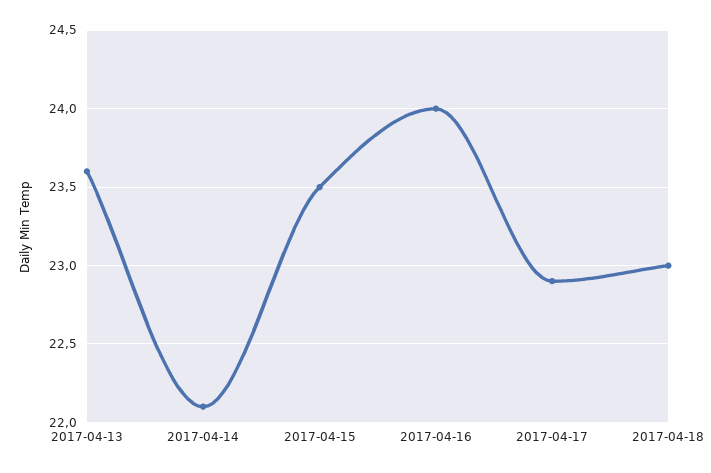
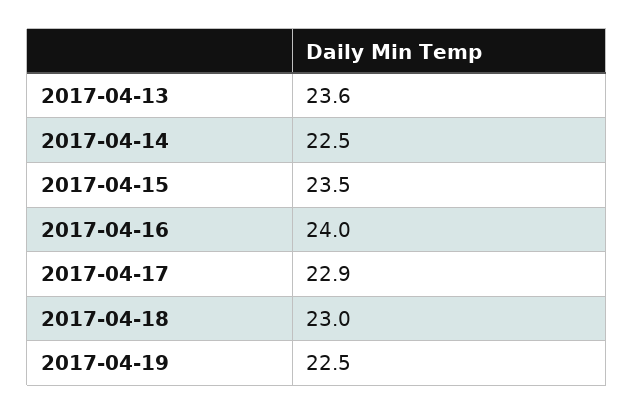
2017-04-14: 22.1 -> 22.5
2017-04-19: none -> 22.5

